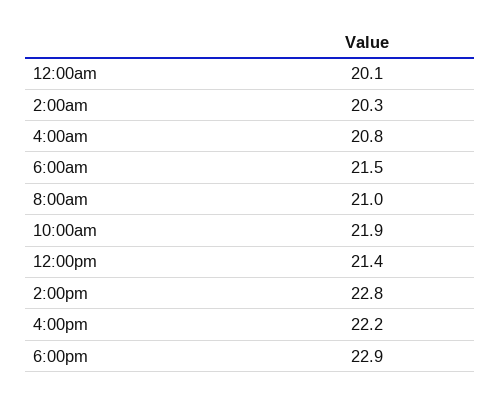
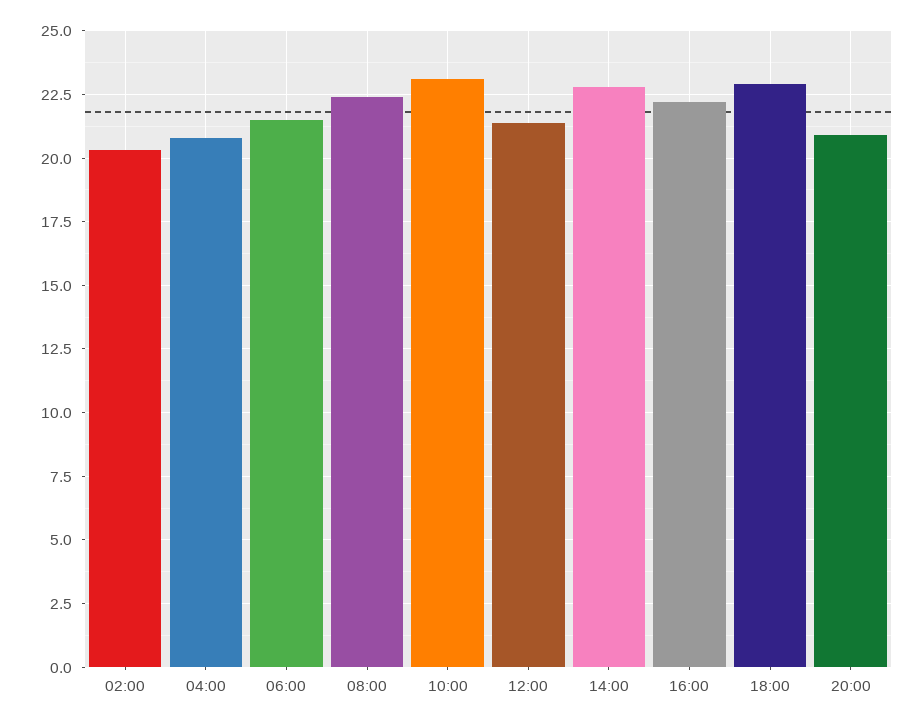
12:00am: 20.1 -> none
8:00am: 21 -> 22.5
10:00am: 21.9 -> 23
20:00: none -> 21

